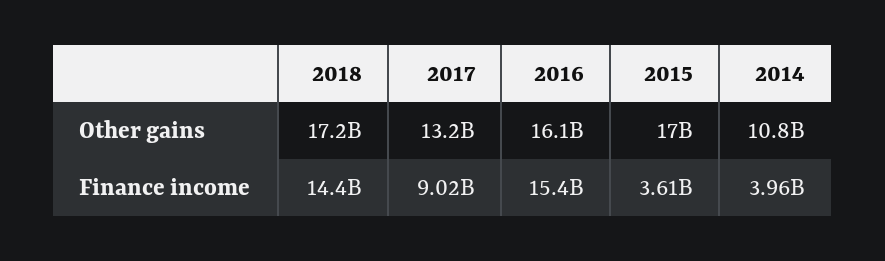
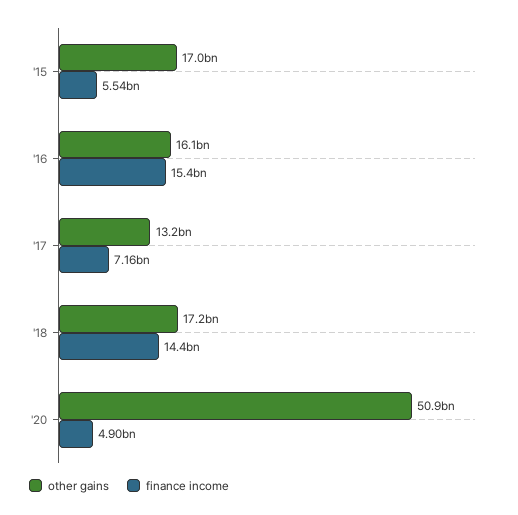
Other gains, 2014: 10800000000 -> none
Finance income, 2017: 9020000000 -> 7160000000
Finance income, 2015: 3610000000 -> 5540000000
Finance income, 2014: 3960000000 -> none
Other gains, '20: none -> 50900000000
Finance income, '20: none -> 4900000000

